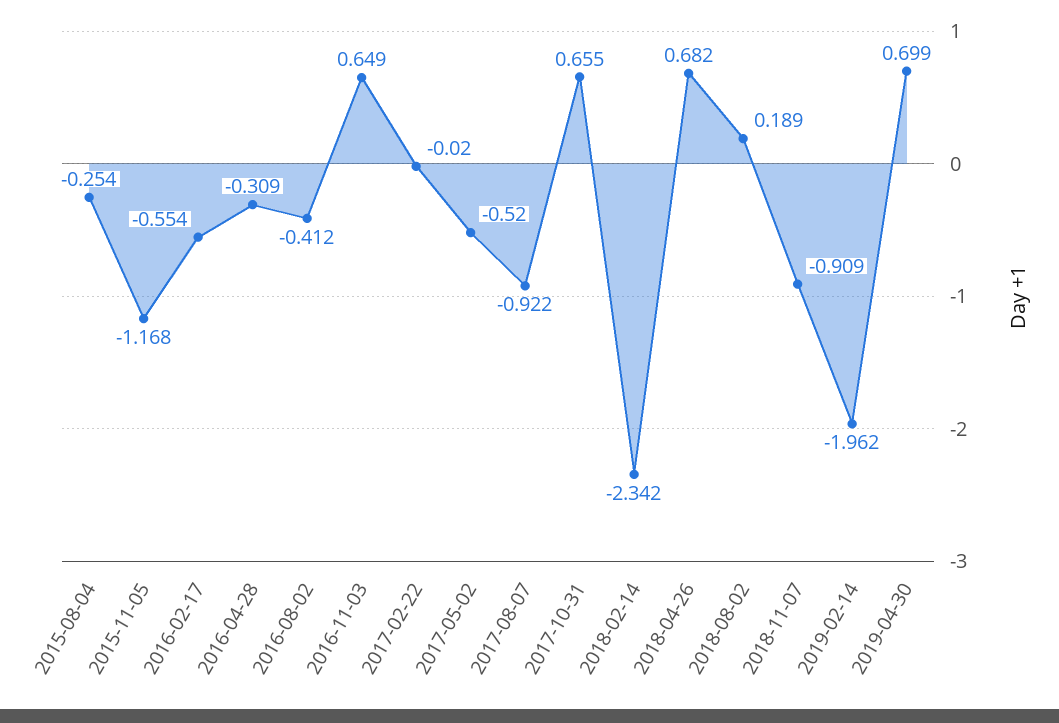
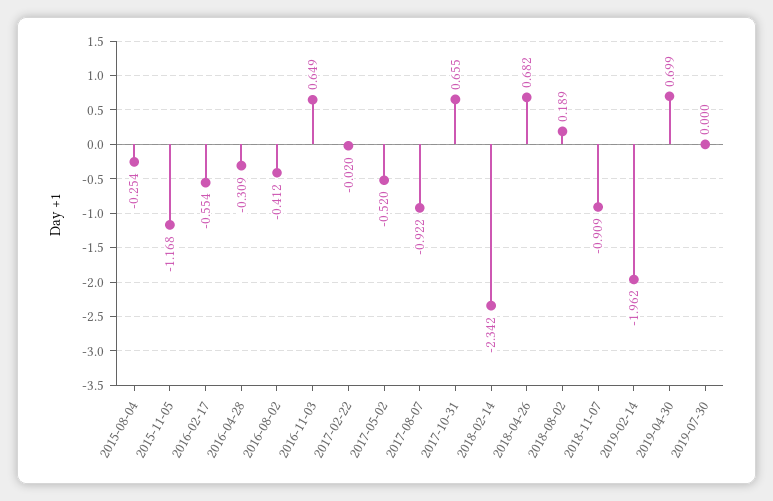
2019-07-30: none -> 0

